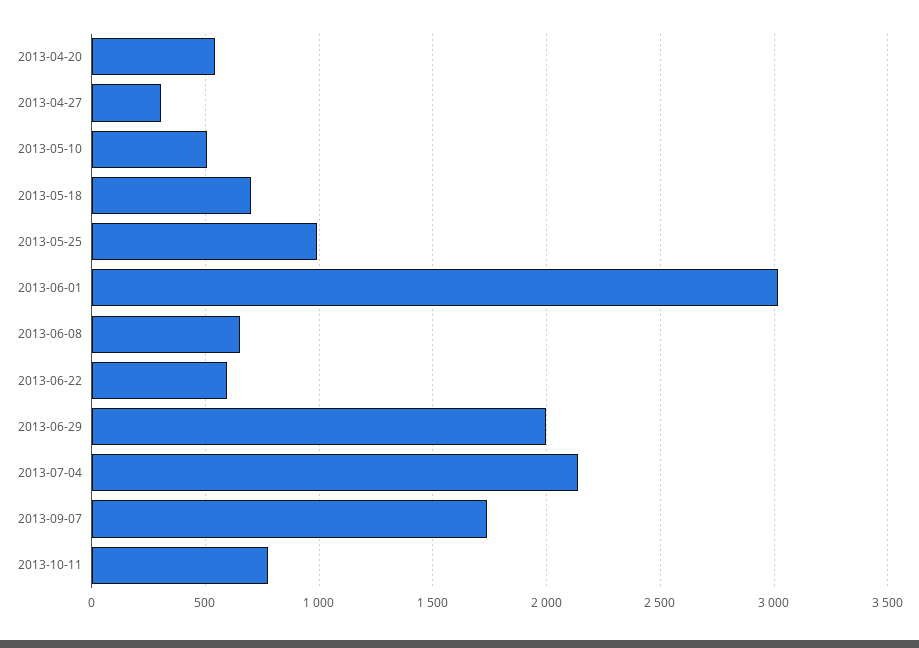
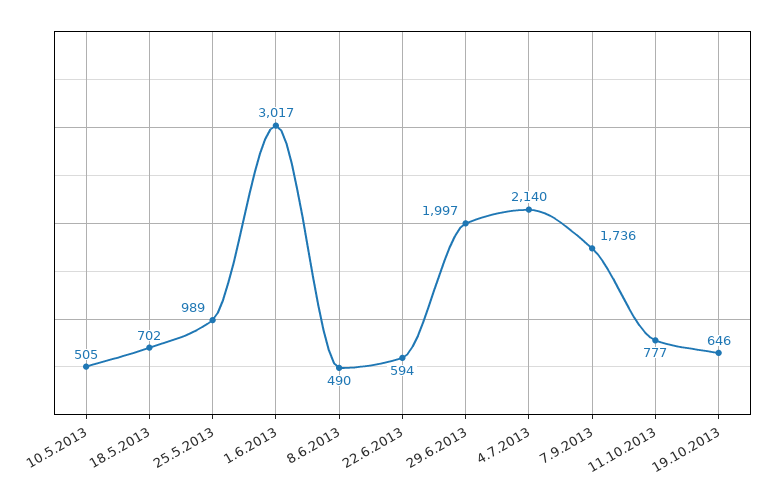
2013-04-20: 550 -> none
2013-04-27: 300 -> none
2013-06-08: 650 -> 490
19.10.2013: none -> 646

